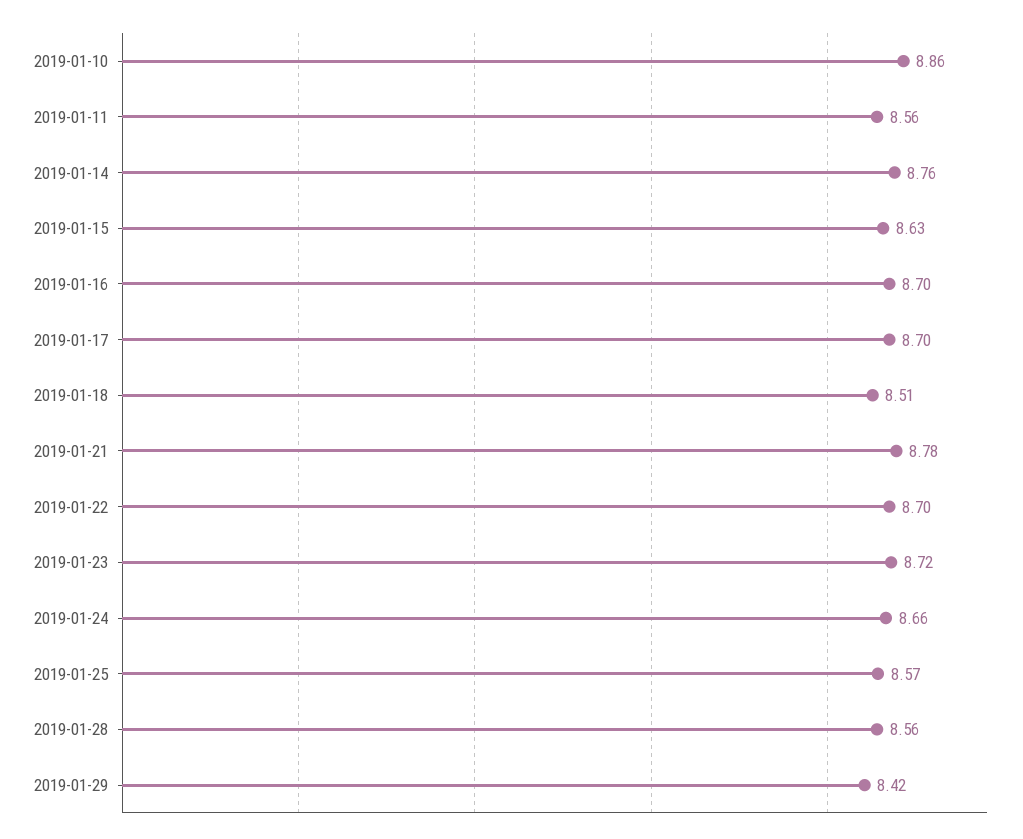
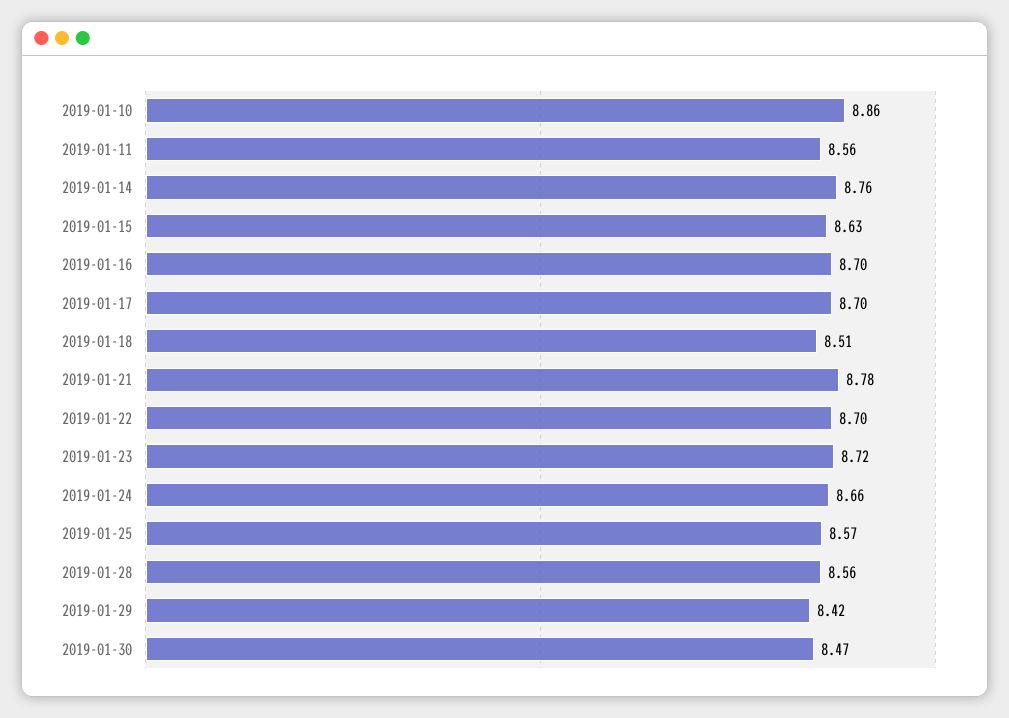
2019-01-30: none -> 8.47

